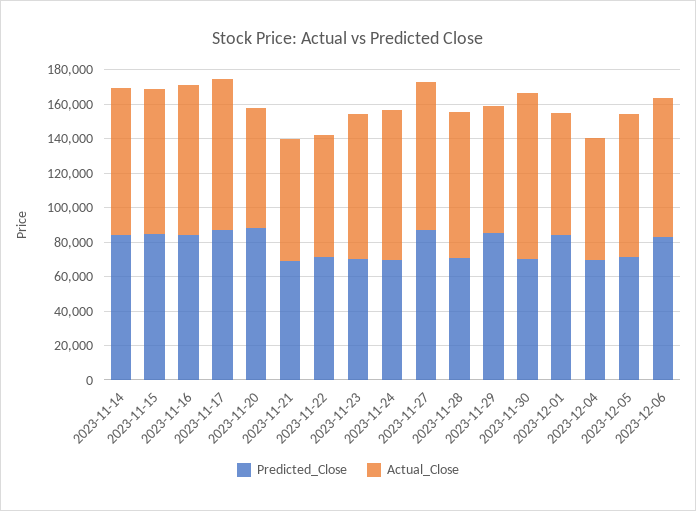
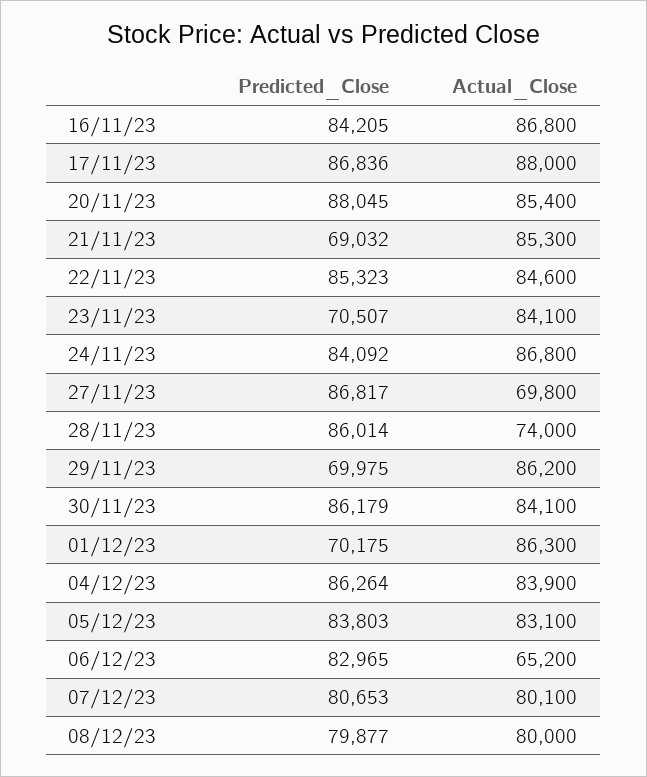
Predicted_Close, 2023-11-14: 85000 -> none
Actual_Close, 2023-11-14: 85000 -> none
Predicted_Close, 2023-11-15: 85000 -> none
Actual_Close, 2023-11-15: 85000 -> none
Actual_Close, 2023-11-20: 70000 -> 85400
Actual_Close, 2023-11-21: 70000 -> 85300
Predicted_Close, 2023-11-22: 70000 -> 85323
Actual_Close, 2023-11-22: 70000 -> 84600
Predicted_Close, 2023-11-24: 70000 -> 84092
Actual_Close, 2023-11-27: 85000 -> 69800
Predicted_Close, 2023-11-28: 70000 -> 86014
Actual_Close, 2023-11-28: 85000 -> 74000
Predicted_Close, 2023-11-29: 85000 -> 69975
Actual_Close, 2023-11-29: 75000 -> 86200
Predicted_Close, 2023-11-30: 70000 -> 86179
Actual_Close, 2023-11-30: 95000 -> 84100
Predicted_Close, 2023-12-01: 85000 -> 70175
Actual_Close, 2023-12-01: 70000 -> 86300
Predicted_Close, 2023-12-04: 70000 -> 86264
Actual_Close, 2023-12-04: 70000 -> 83900
Predicted_Close, 2023-12-05: 70000 -> 83803
Actual_Close, 2023-12-06: 80000 -> 65200
Predicted_Close, 07/12/23: none -> 80653
Actual_Close, 07/12/23: none -> 80100
Predicted_Close, 08/12/23: none -> 79877
Actual_Close, 08/12/23: none -> 80000

